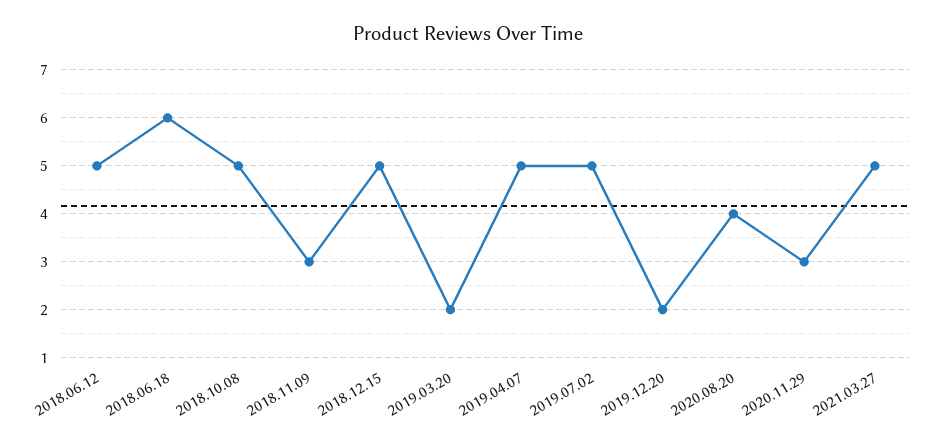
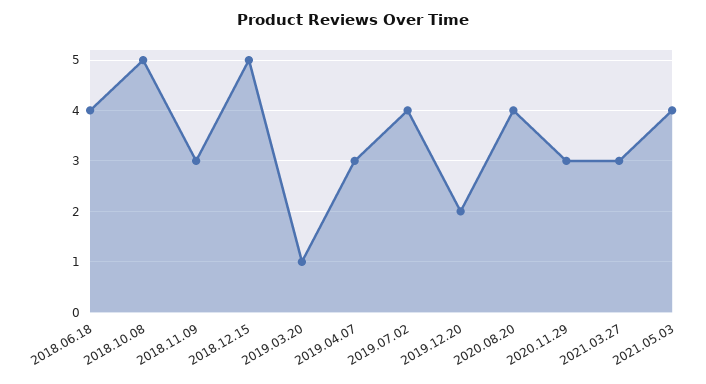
2018.06.12: 5 -> none
2018.06.18: 6 -> 4
2019.03.20: 2 -> 1
2019.04.07: 5 -> 3
2019.07.02: 5 -> 4
2021.03.27: 5 -> 3
2021.05.03: none -> 4

